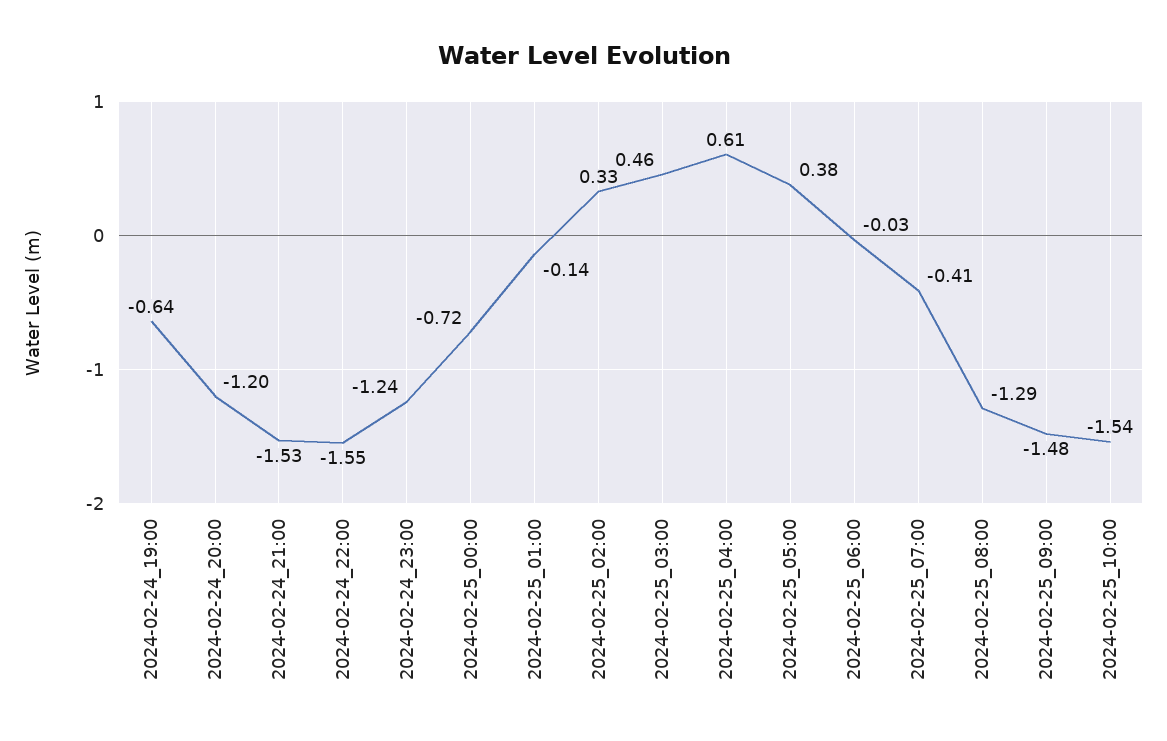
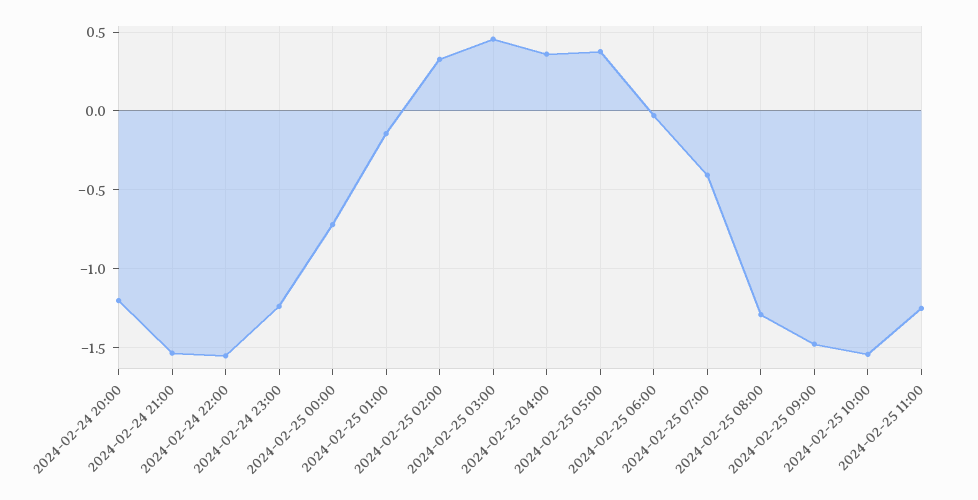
2024-02-24_19:00: -0.64 -> none
2024-02-25_04:00: 0.61 -> 0.35
2024-02-25 11:00: none -> -1.25

